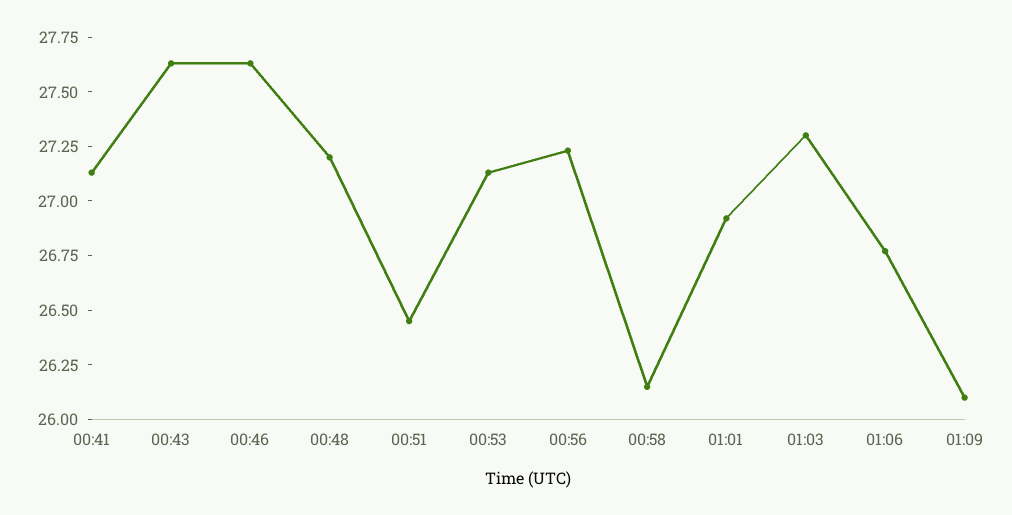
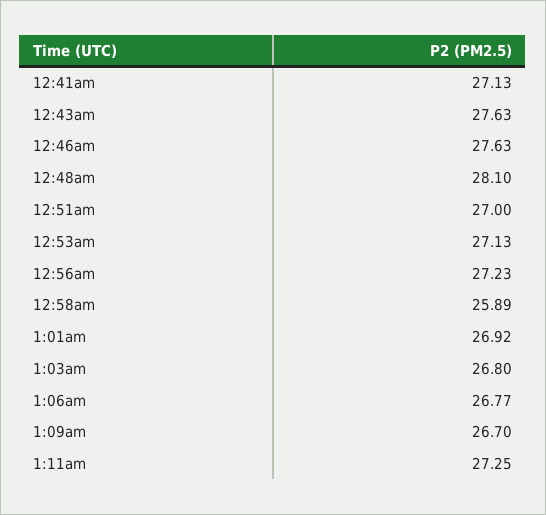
00:48: 27.2 -> 28.1
00:51: 26.45 -> 27
00:58: 26.15 -> 25.89
01:03: 27.3 -> 26.8
01:09: 26.1 -> 26.7
1:11am: none -> 27.25

